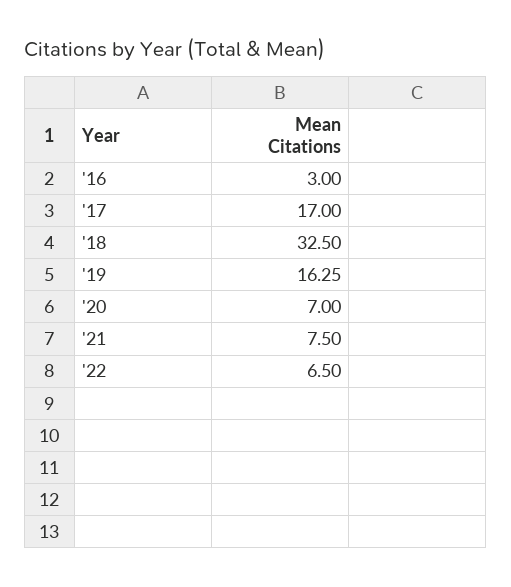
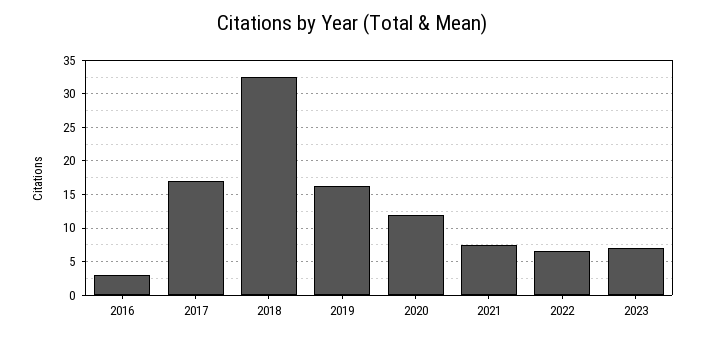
'20: 7 -> 12
2023: none -> 7

